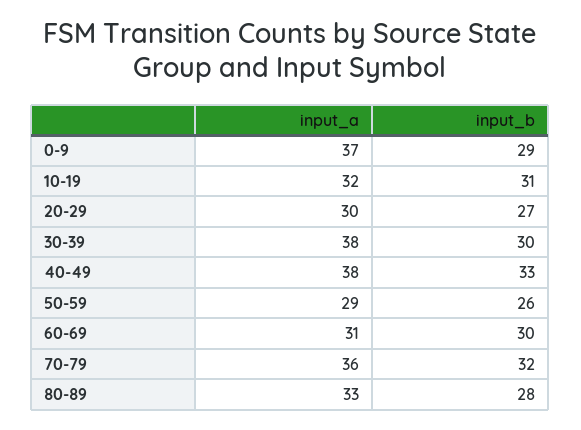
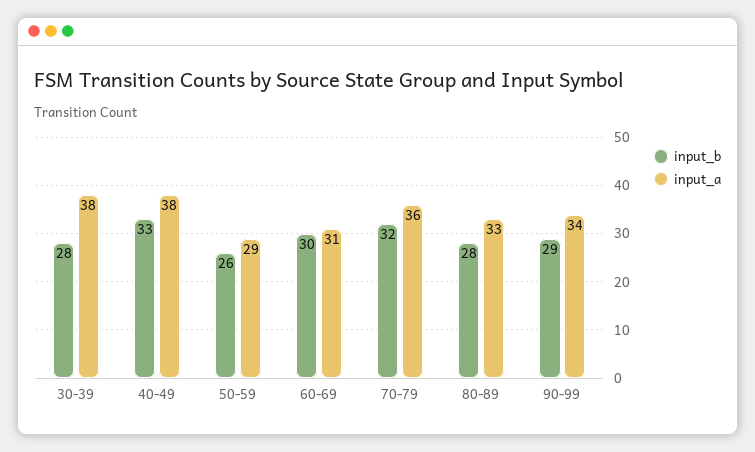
input_a, 0-9: 37 -> none
input_b, 0-9: 29 -> none
input_a, 10-19: 32 -> none
input_b, 10-19: 31 -> none
input_a, 20-29: 30 -> none
input_b, 20-29: 27 -> none
input_b, 30-39: 30 -> 28
input_b, 90-99: none -> 29
input_a, 90-99: none -> 34

